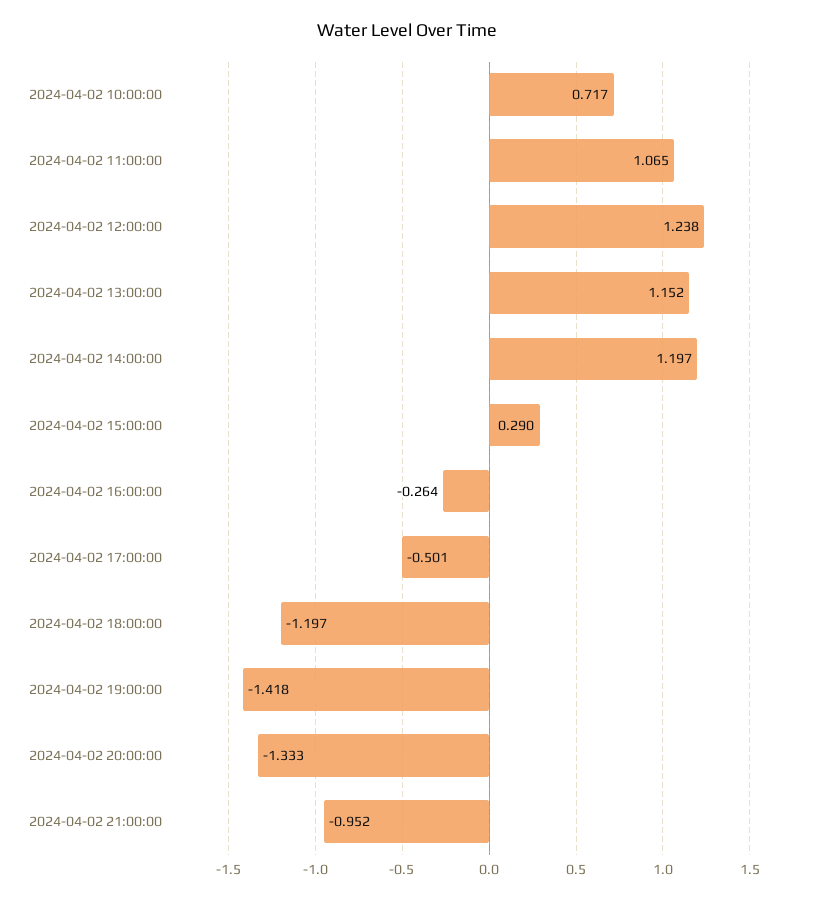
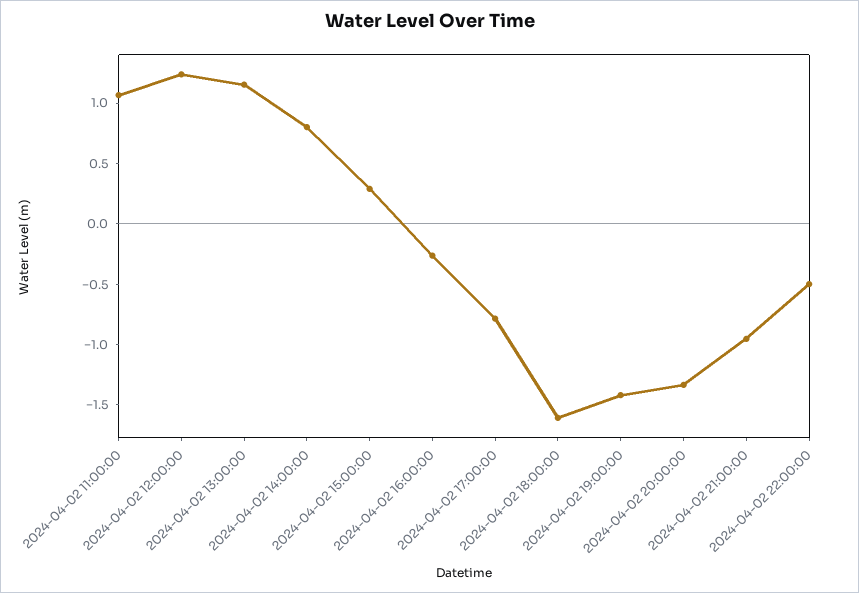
2024-04-02 10:00:00: 0.717 -> none
2024-04-02 14:00:00: 1.197 -> 0.8
2024-04-02 17:00:00: -0.501 -> -0.8
2024-04-02 18:00:00: -1.197 -> -1.6
2024-04-02 22:00:00: none -> -0.5

